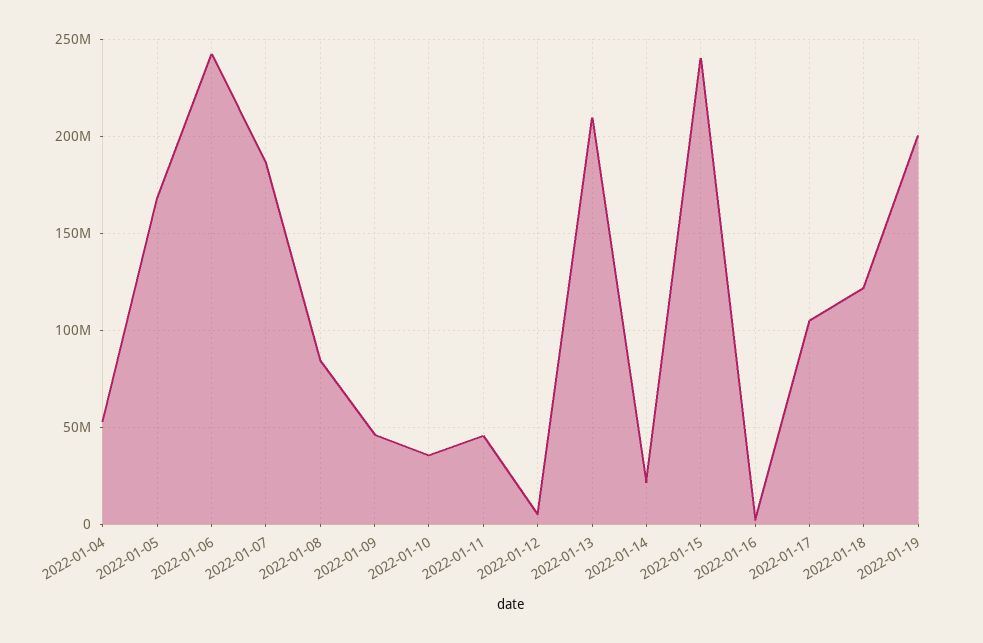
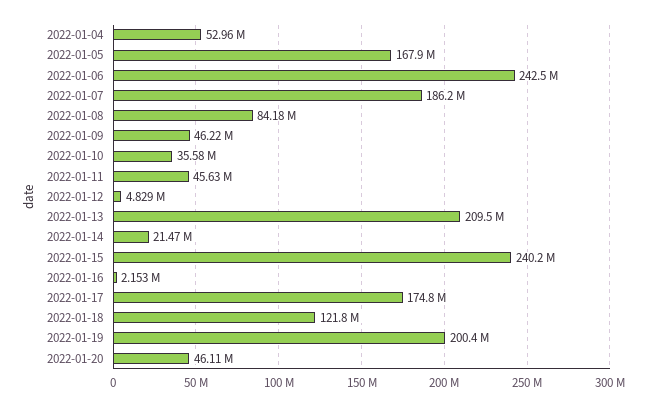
2022-01-17: 105000000 -> 174800000
2022-01-20: none -> 46110000

